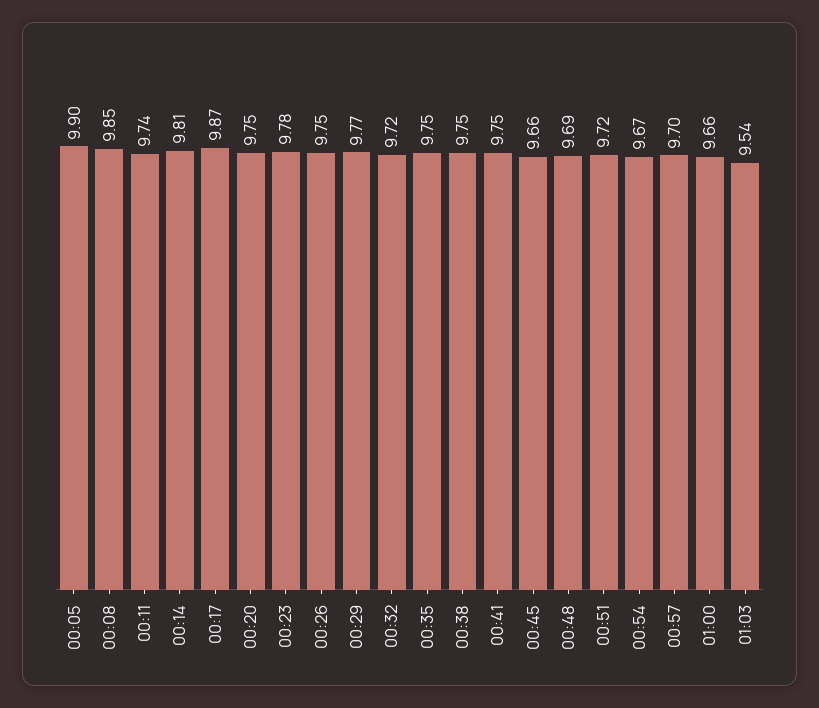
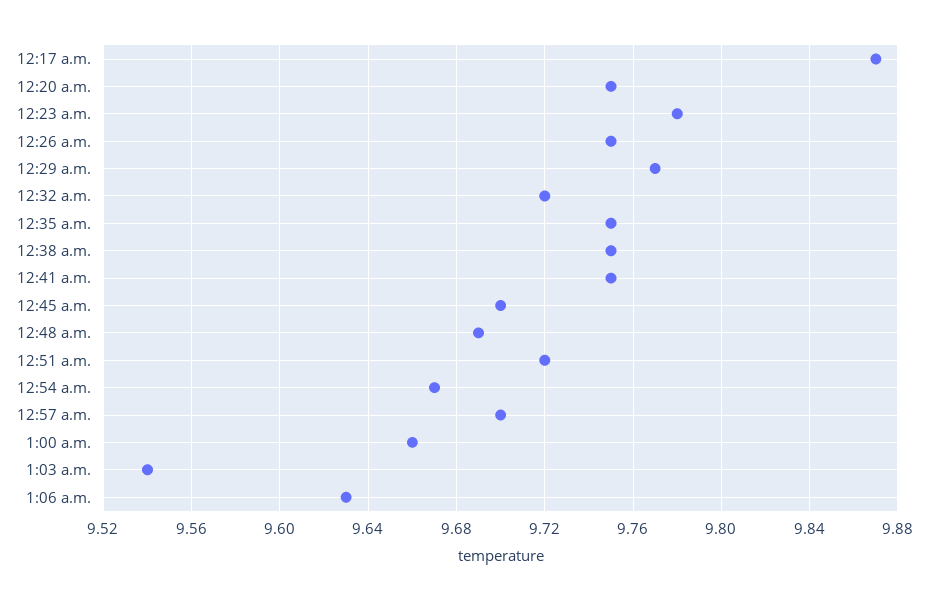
00:05: 9.9 -> none
00:08: 9.85 -> none
00:11: 9.74 -> none
00:14: 9.81 -> none
00:45: 9.66 -> 9.7
1:06 a.m.: none -> 9.63

